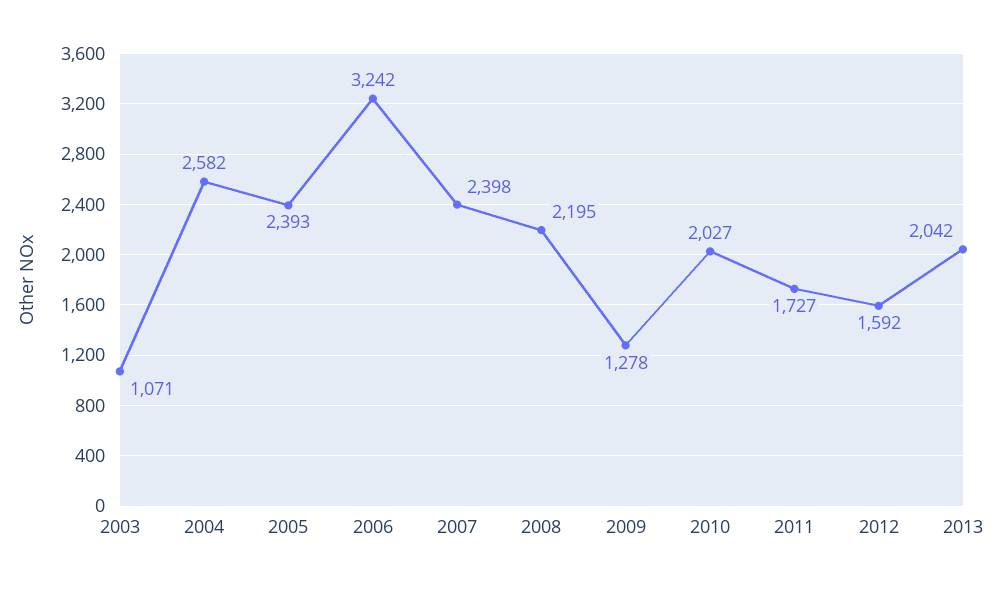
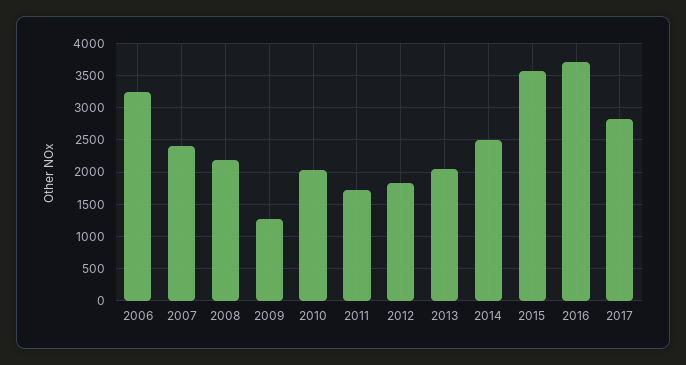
2003: 1071 -> none
2004: 2582 -> none
2005: 2393 -> none
2012: 1592 -> 1800
2014: none -> 2500
2015: none -> 3600
2016: none -> 3700
2017: none -> 2800

